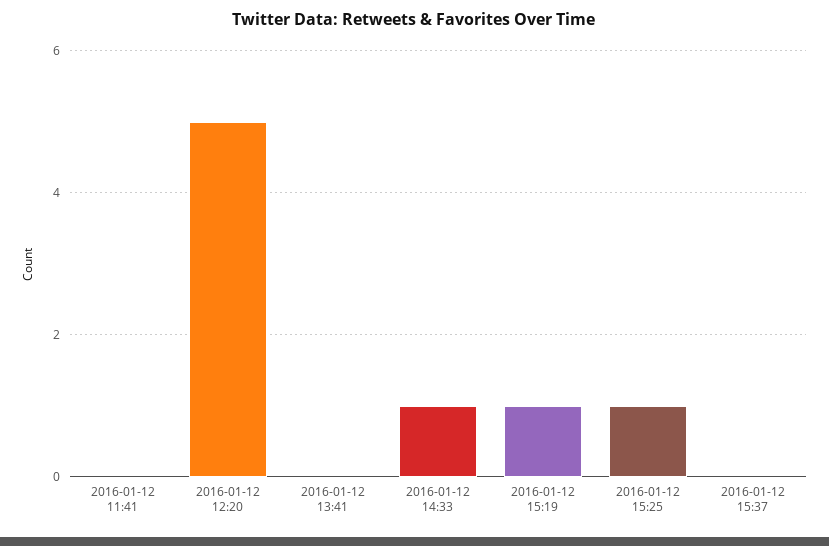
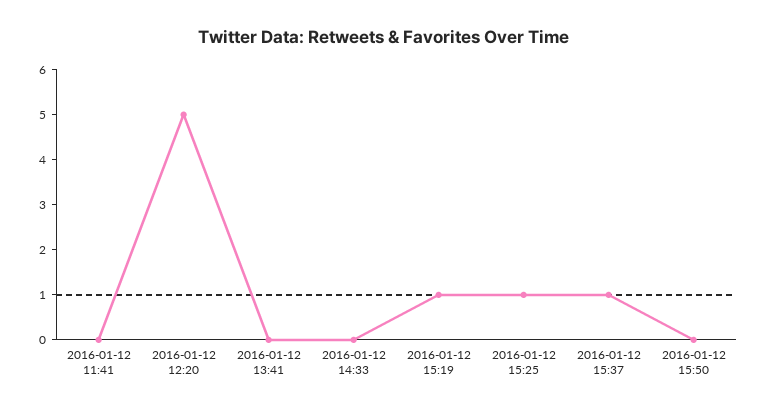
2016-01-12 14:33: 1 -> 0
2016-01-12 15:37: 0 -> 1
2016-01-12 15:50: none -> 0

